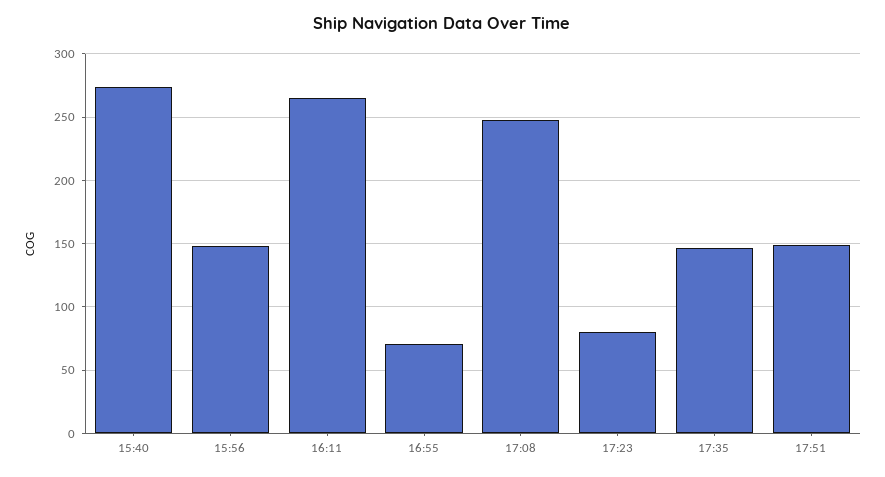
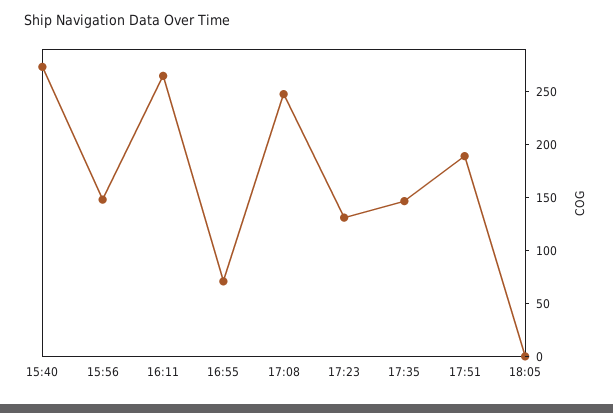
17:23: 80 -> 130
17:51: 150 -> 190
18:05: none -> 0

